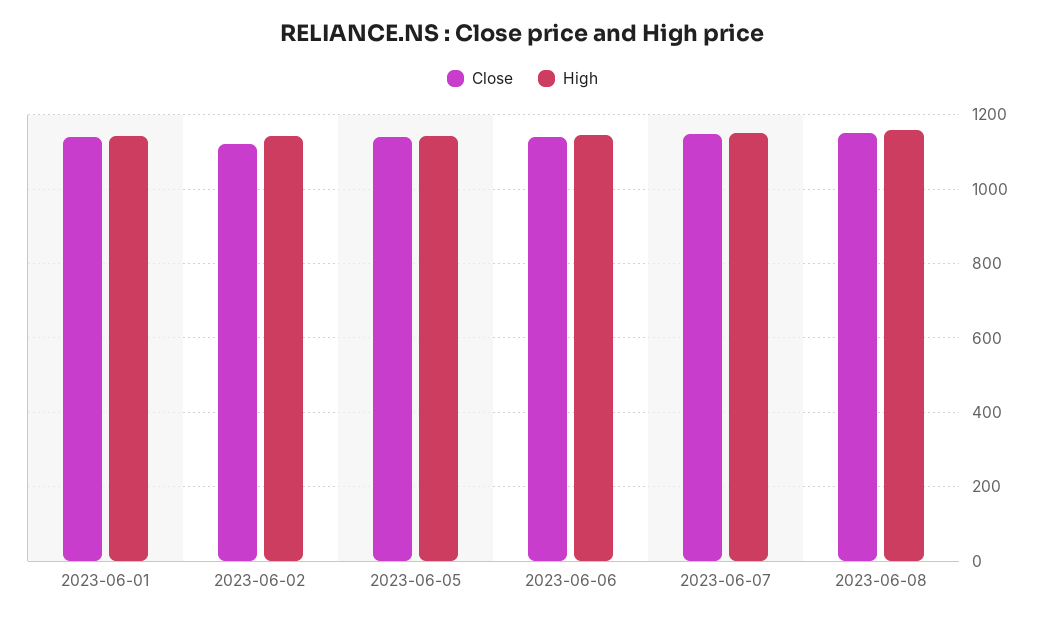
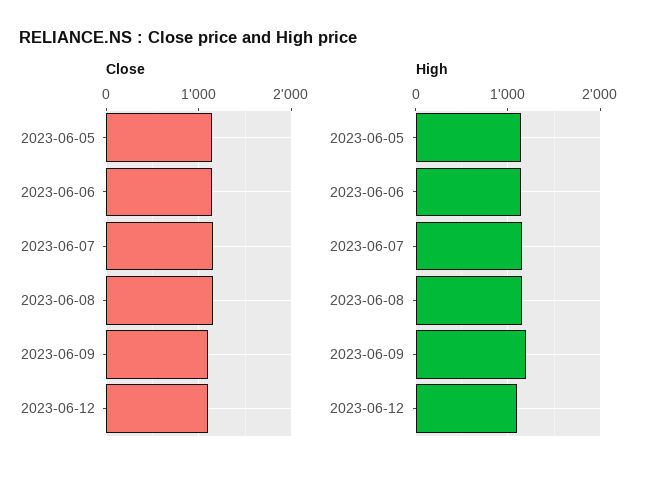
Close, 2023-06-01: 1140 -> none
High, 2023-06-01: 1140 -> none
Close, 2023-06-02: 1120 -> none
High, 2023-06-02: 1140 -> none
Close, 2023-06-09: none -> 1100
Close, 2023-06-12: none -> 1100
High, 2023-06-09: none -> 1200
High, 2023-06-12: none -> 1100

